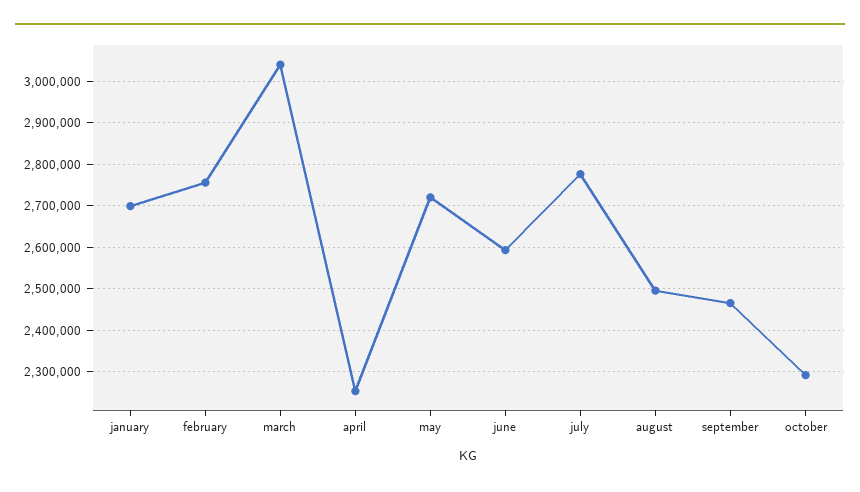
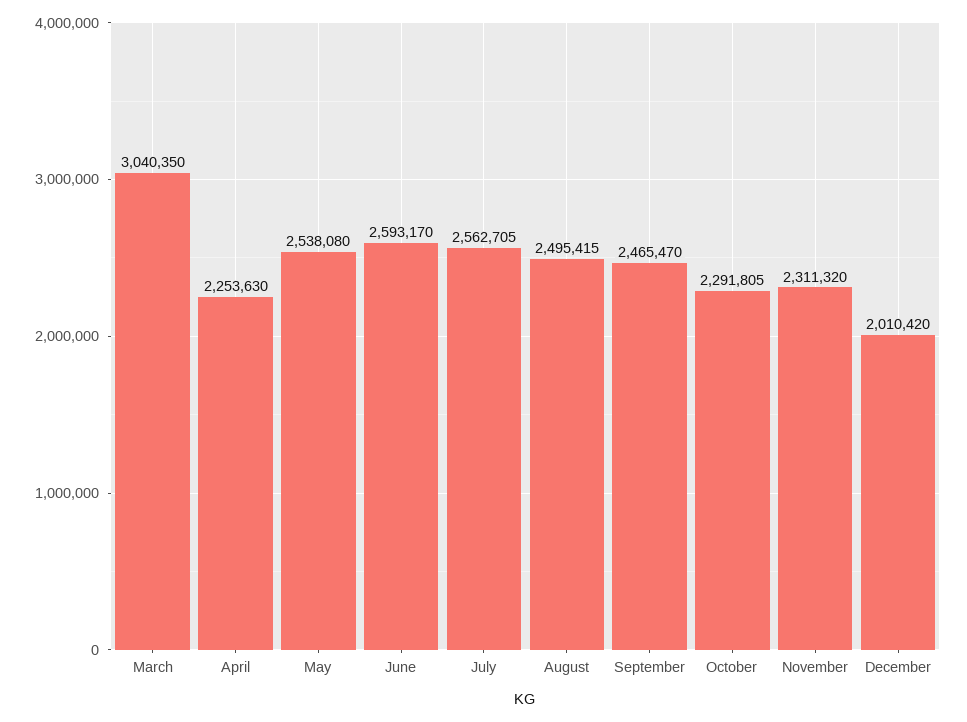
january: 2700000 -> none
february: 2760000 -> none
may: 2720000 -> 2538080
july: 2780000 -> 2562705
November: none -> 2311320
December: none -> 2010420

